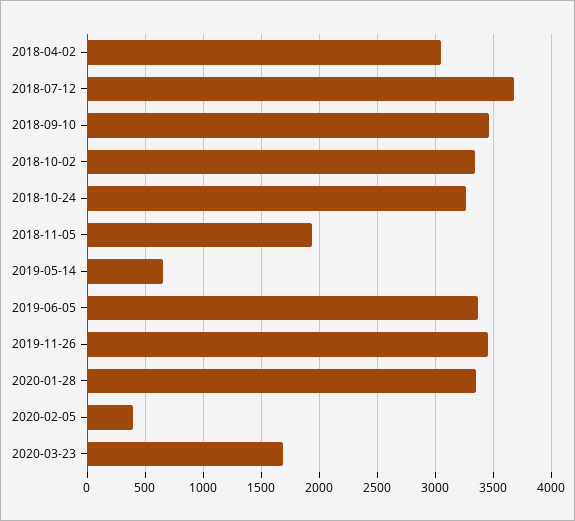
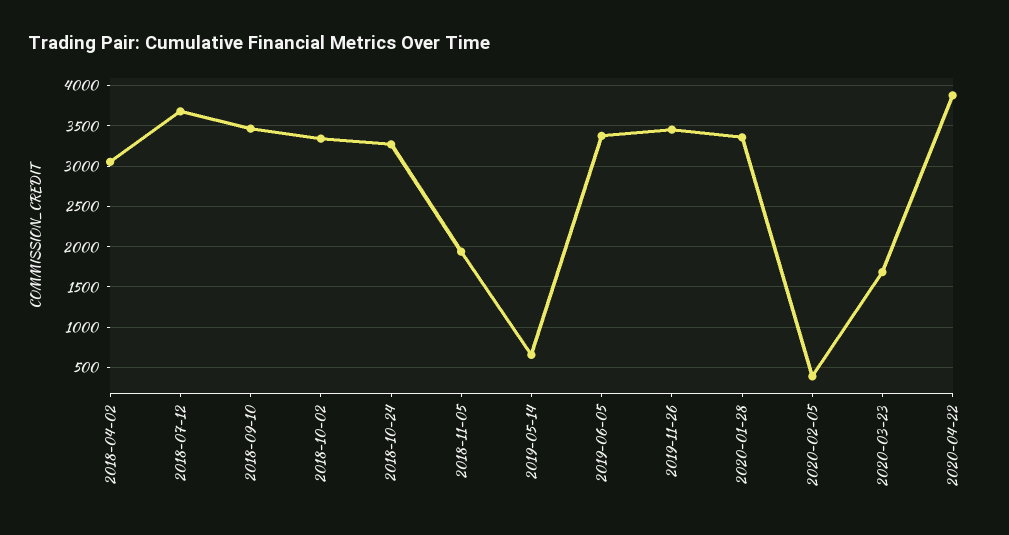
2020-04-22: none -> 3900

